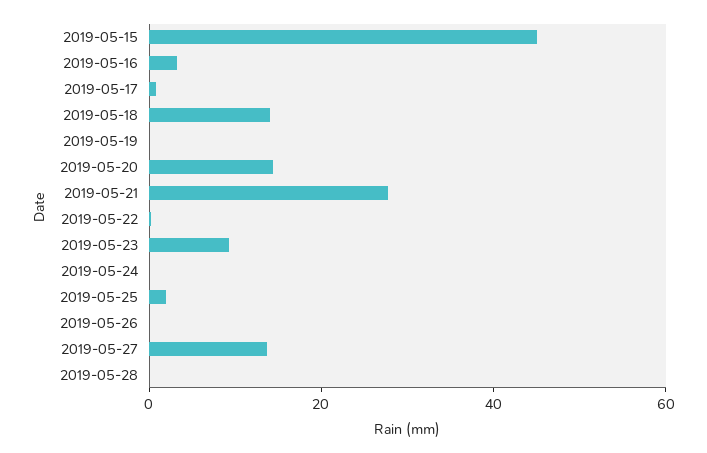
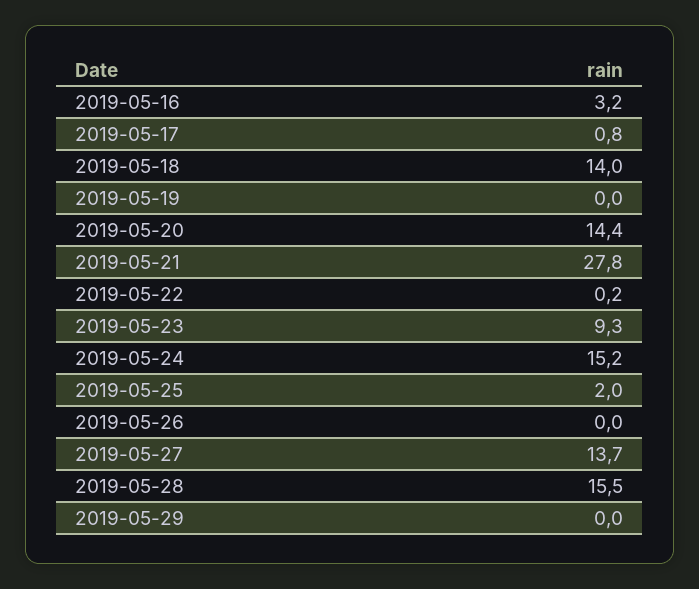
2019-05-15: 45 -> none
2019-05-24: 0 -> 15.2
2019-05-28: 0 -> 15.5
2019-05-29: none -> 0

